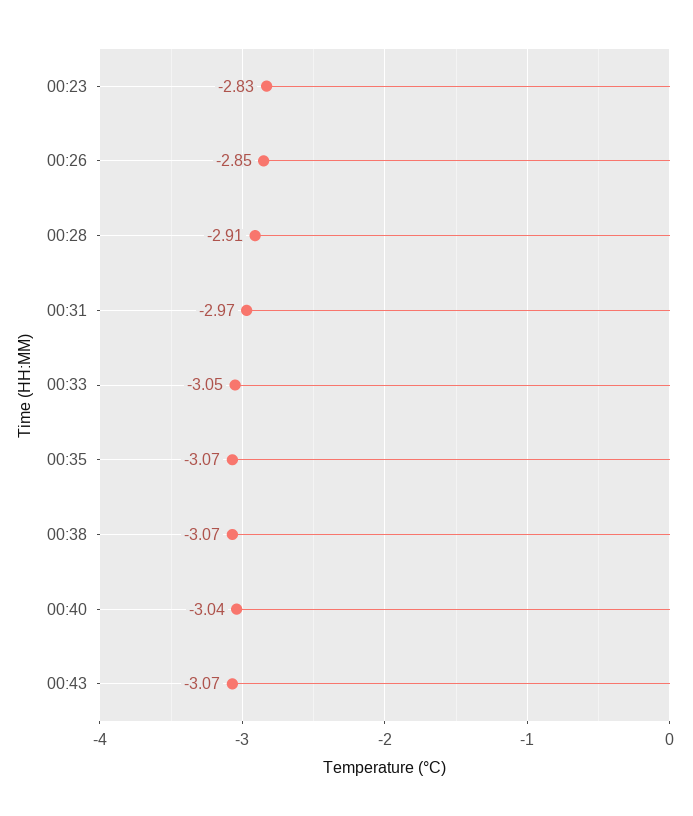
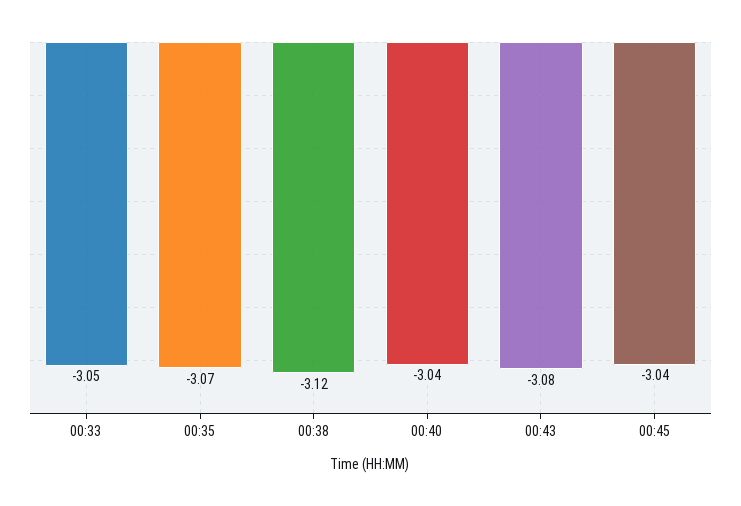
00:23: -2.83 -> none
00:26: -2.85 -> none
00:28: -2.91 -> none
00:31: -2.97 -> none
00:38: -3.07 -> -3.12
00:43: -3.07 -> -3.08
00:45: none -> -3.04

